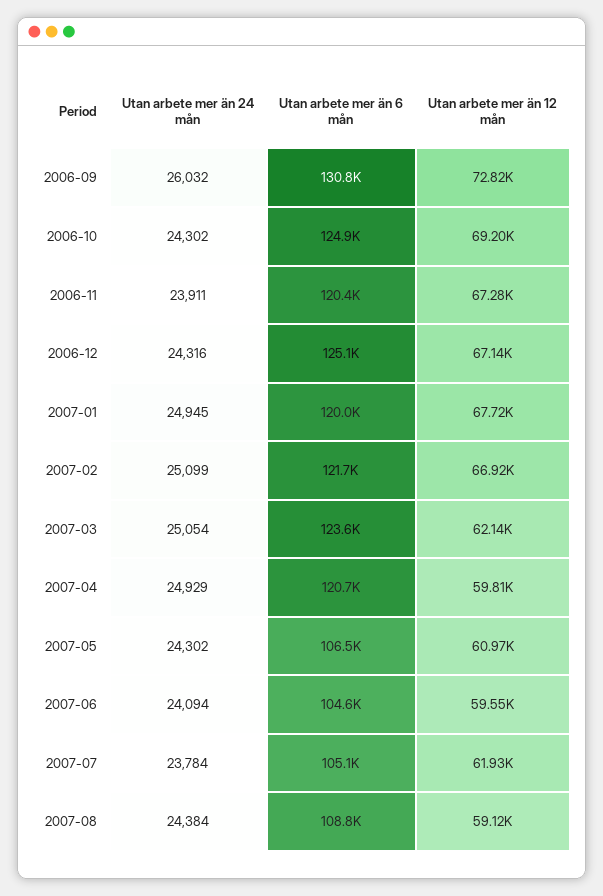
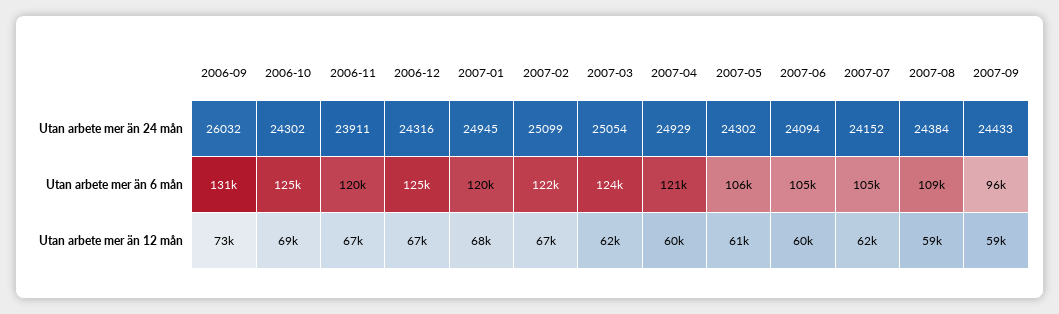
Utan arbete mer än 24 mån, 2007-07: 23784 -> 24152
Utan arbete mer än 24 mån, 2007-09: none -> 24433
Utan arbete mer än 6 mån, 2007-09: none -> 96000
Utan arbete mer än 12 mån, 2007-09: none -> 59000

